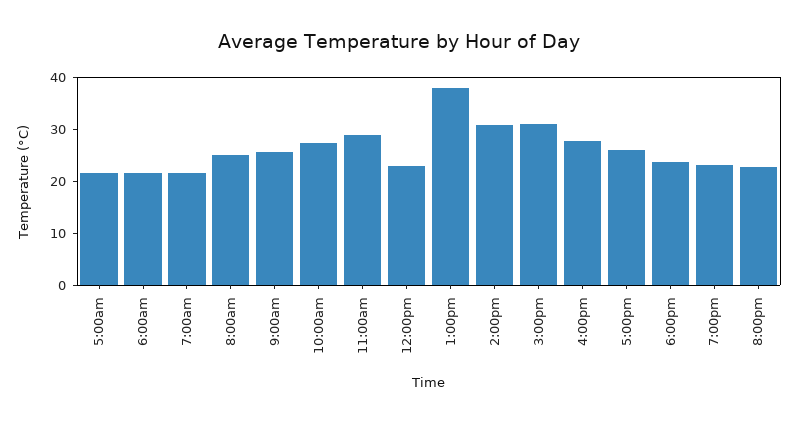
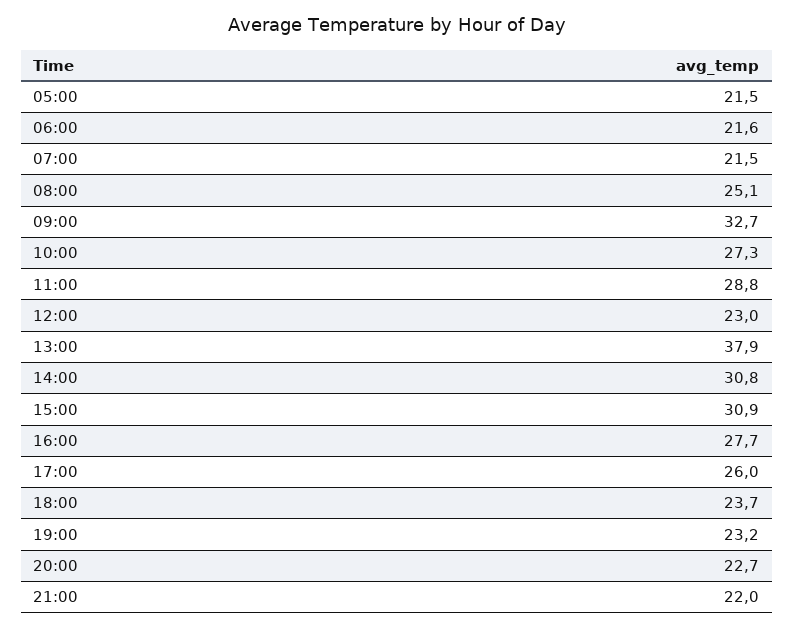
9:00am: 26 -> 32.7
21:00: none -> 22

